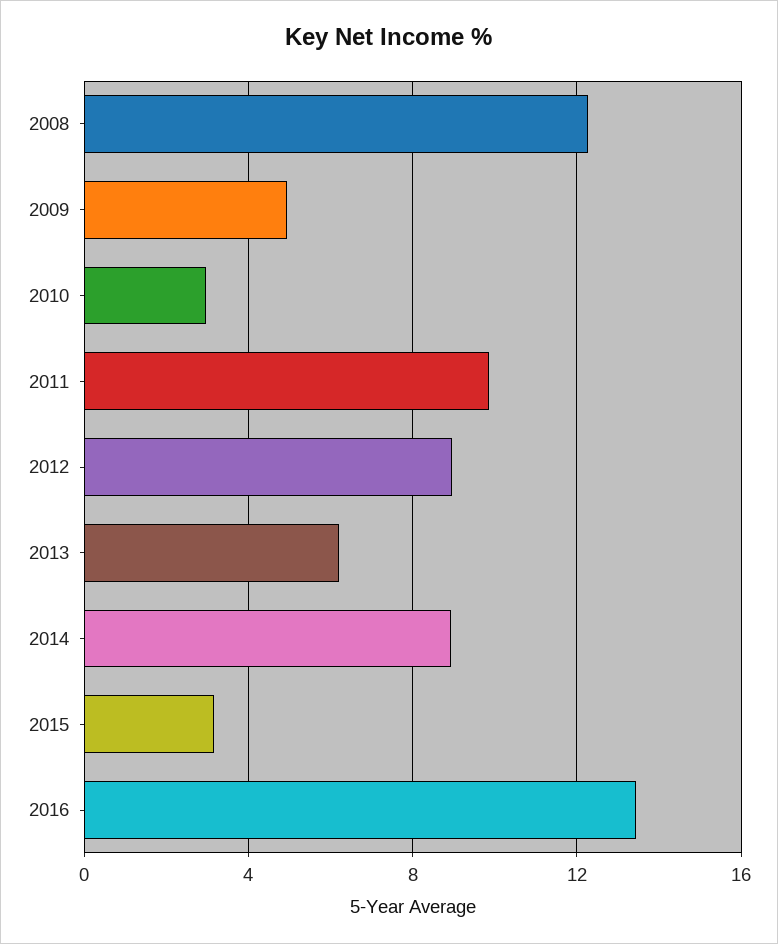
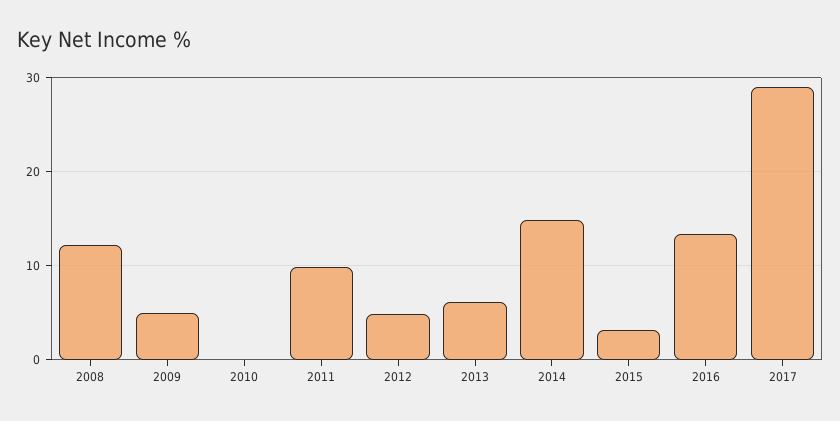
2010: 3 -> 0
2012: 9 -> 5
2014: 9 -> 15
2017: none -> 29

